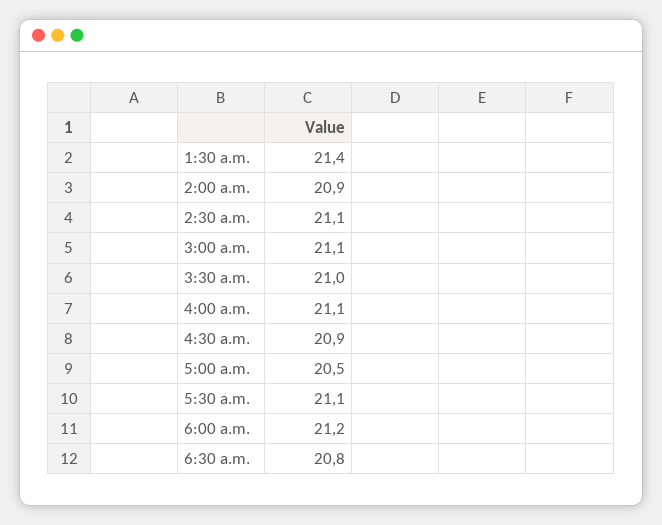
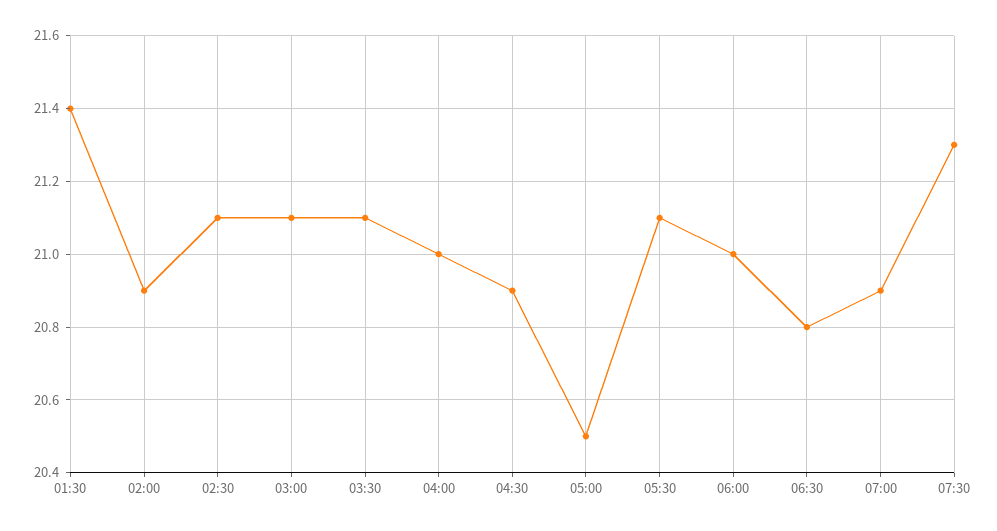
3:30 a.m.: 21 -> 21.1
4:00 a.m.: 21.1 -> 21
6:00 a.m.: 21.2 -> 21
07:00: none -> 20.9
07:30: none -> 21.3

